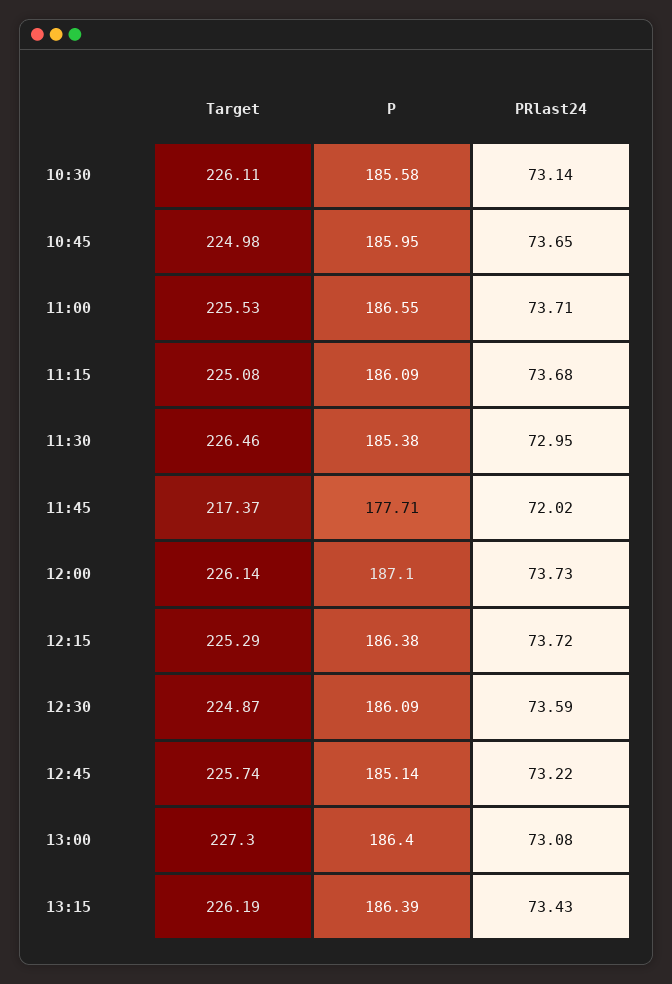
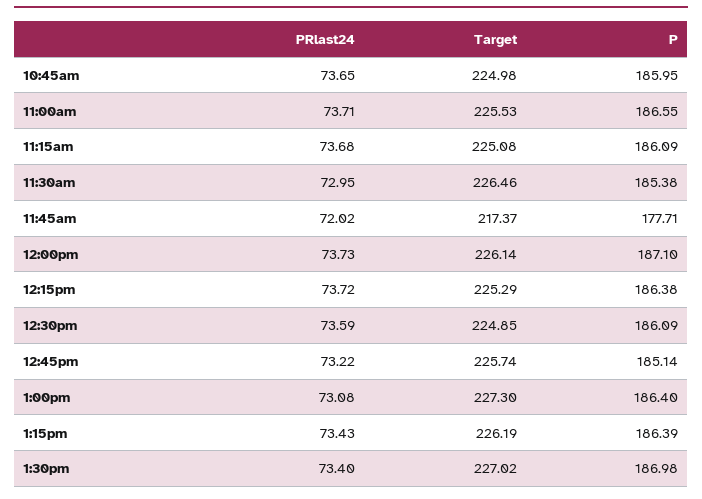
Target, 10:30: 226.11 -> none
P, 10:30: 185.58 -> none
PRlast24, 10:30: 73.14 -> none
Target, 12:30: 224.87 -> 224.85
PRlast24, 1:30pm: none -> 73.4
Target, 1:30pm: none -> 227.02
P, 1:30pm: none -> 186.98

